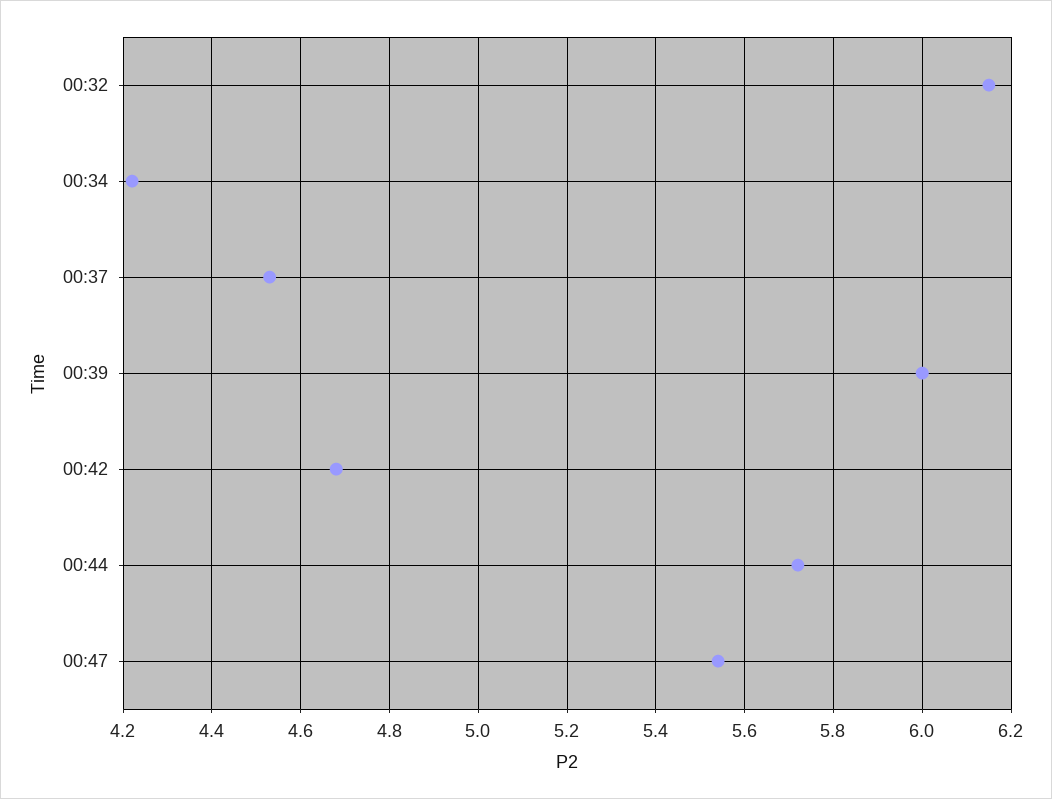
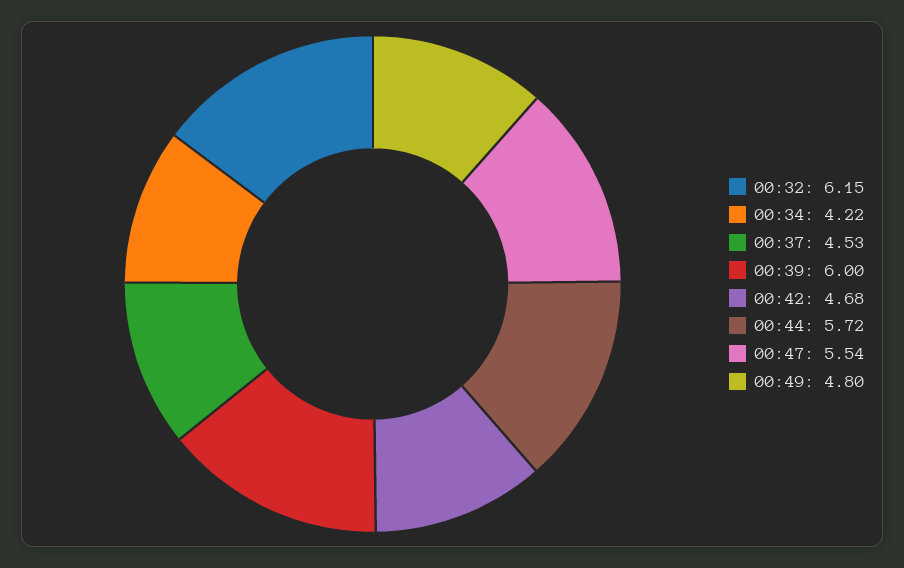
00:49: none -> 4.8

